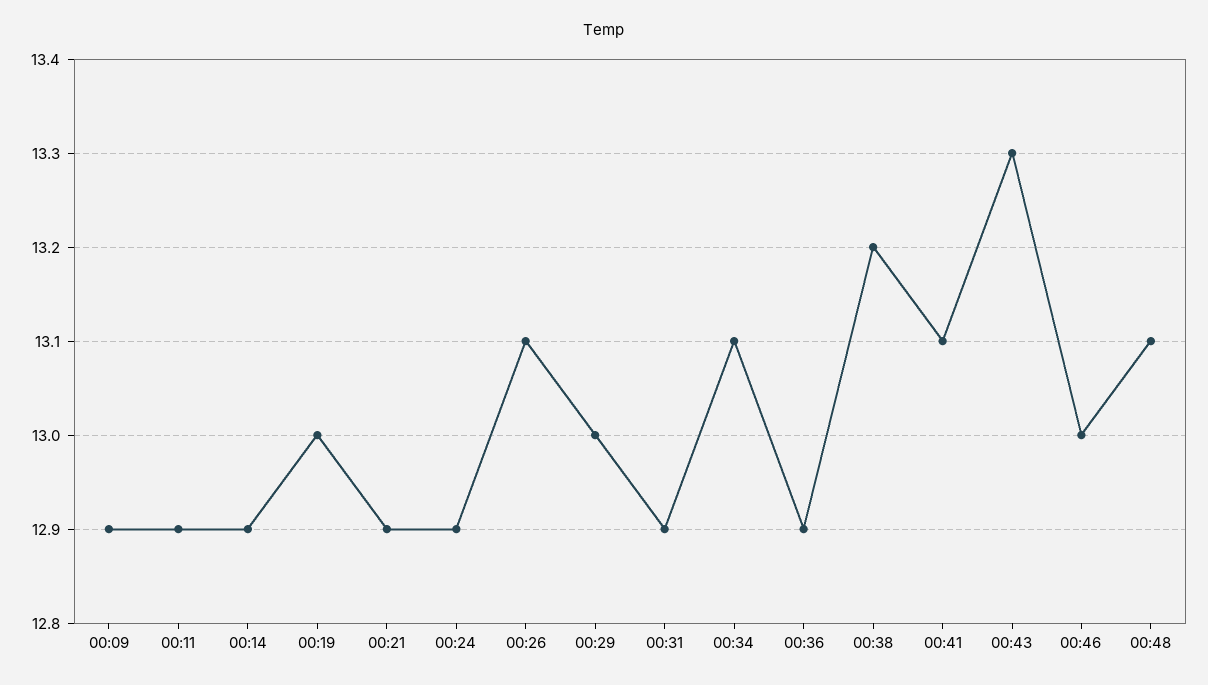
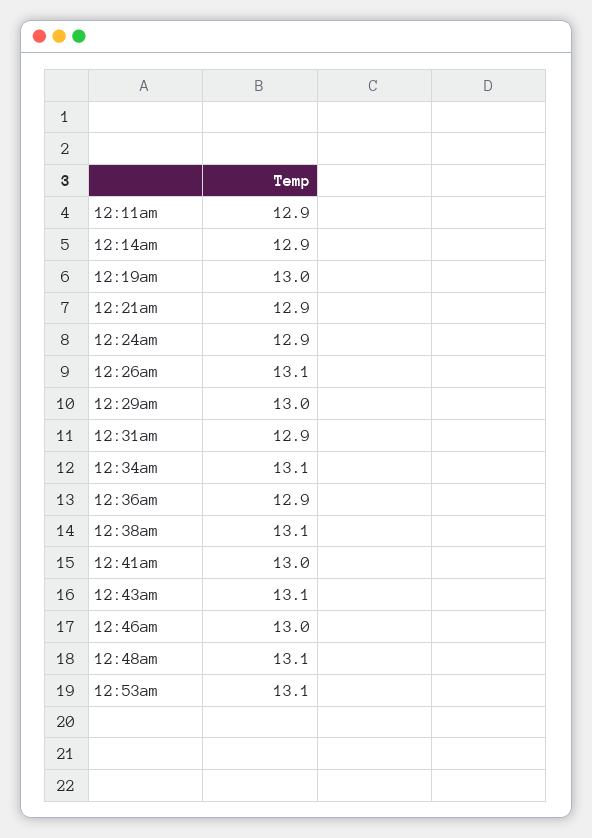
00:09: 12.9 -> none
00:38: 13.2 -> 13.1
00:41: 13.1 -> 13
00:43: 13.3 -> 13.1
12:53am: none -> 13.1

